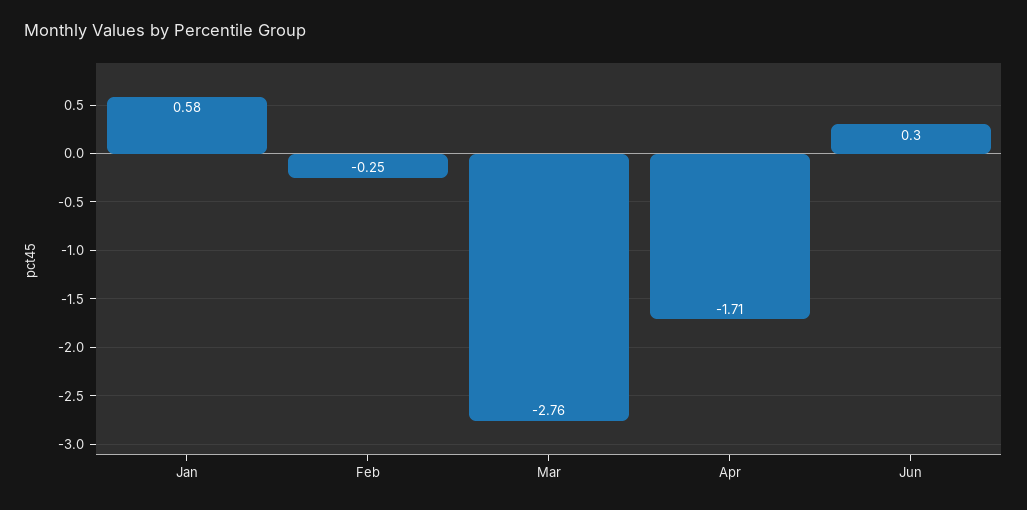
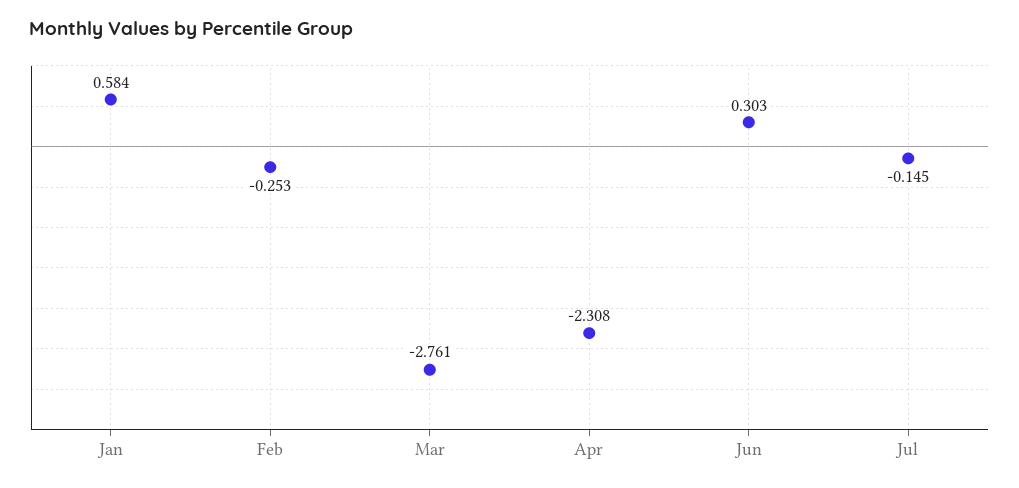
Apr: -1.71 -> -2.308
Jul: none -> -0.145

